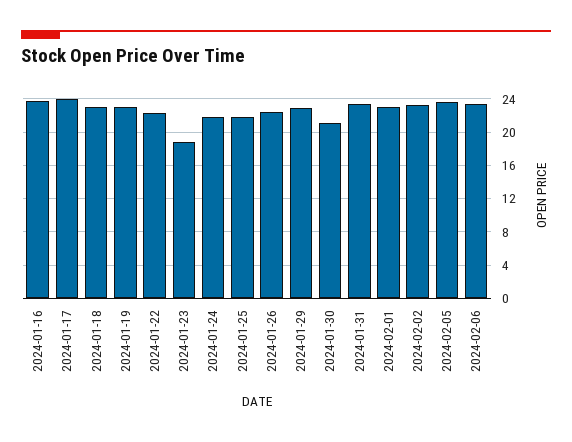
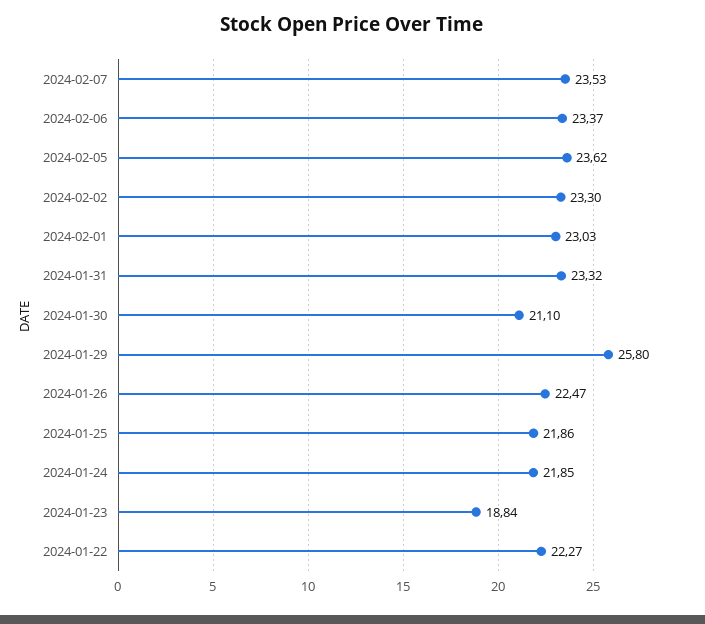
2024-01-16: 24 -> none
2024-01-17: 24 -> none
2024-01-18: 23 -> none
2024-01-19: 23 -> none
2024-01-29: 23 -> 25.8
2024-02-07: none -> 23.53

